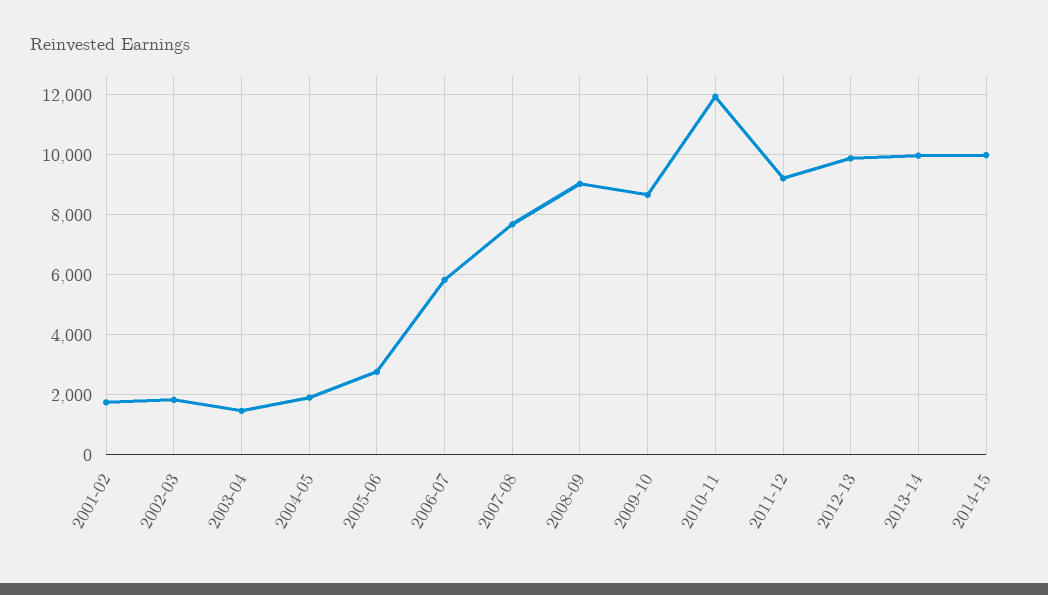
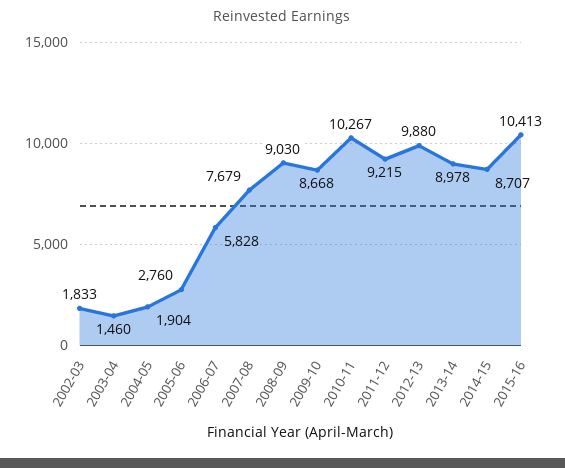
2001-02: 1750 -> none
2010-11: 12000 -> 10267
2013-14: 10000 -> 8978
2014-15: 10000 -> 8707
2015-16: none -> 10413

